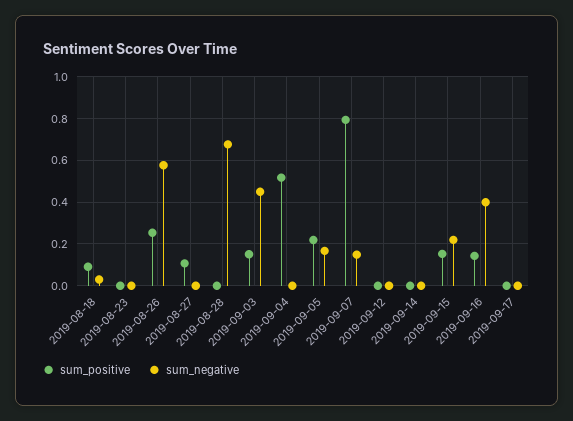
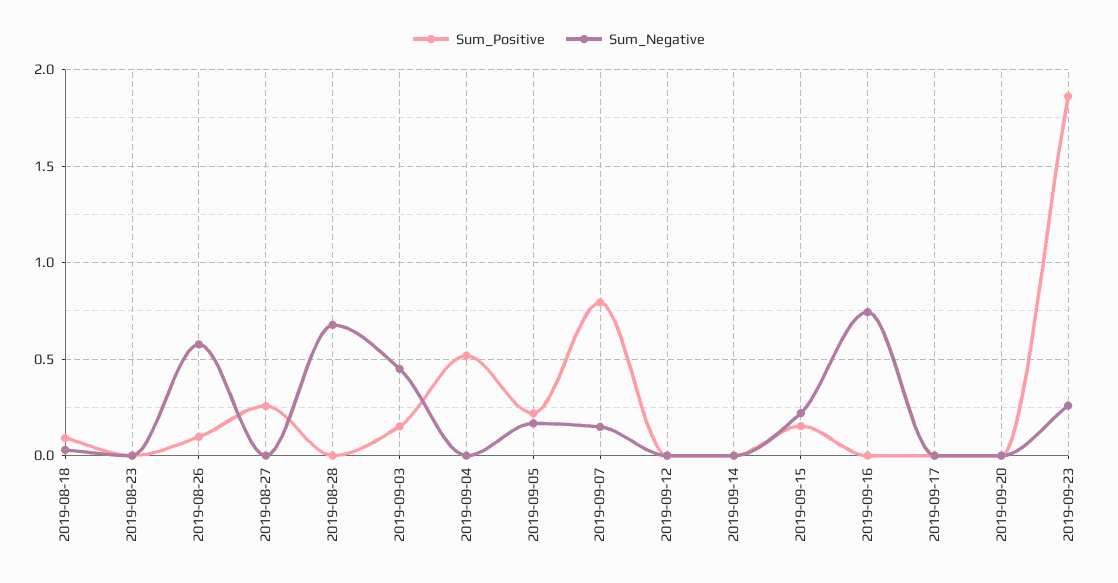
sum_positive, 2019-08-26: 0.25 -> 0.1
sum_positive, 2019-08-27: 0.1 -> 0.25
sum_positive, 2019-09-16: 0.15 -> 0
sum_negative, 2019-09-16: 0.4 -> 0.75
sum_positive, 2019-09-20: none -> 0
sum_negative, 2019-09-20: none -> 0
sum_positive, 2019-09-23: none -> 1.85
sum_negative, 2019-09-23: none -> 0.25

